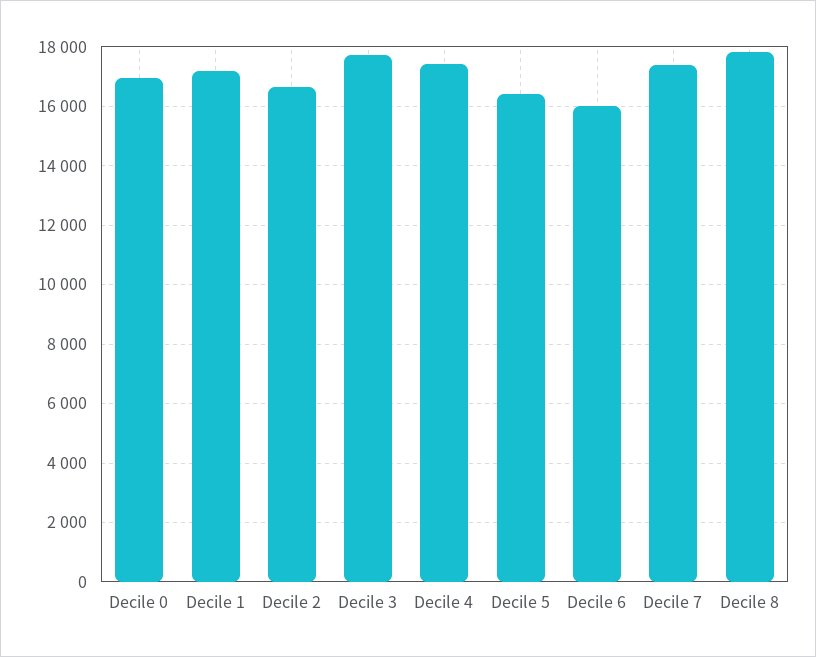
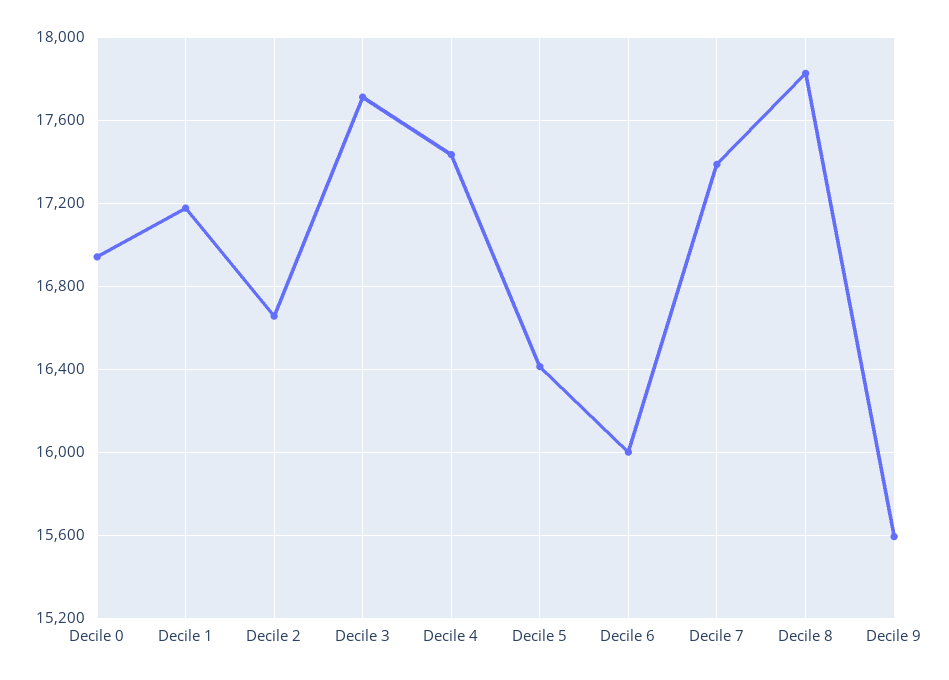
Decile 9: none -> 15600

